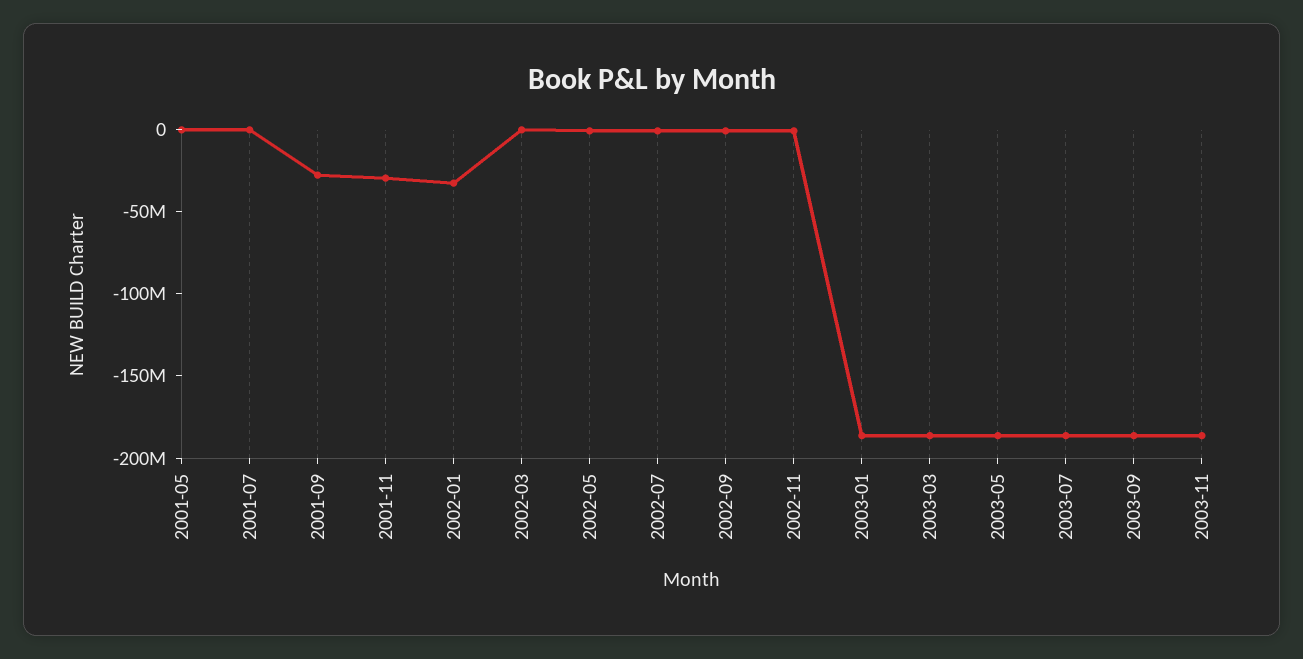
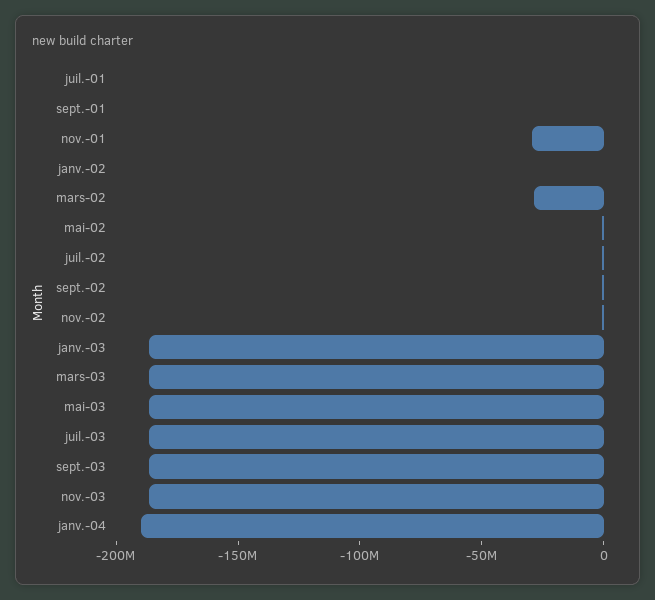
2001-05: 0 -> none
2001-09: -30000000 -> 0
2002-01: -30000000 -> 0
2002-03: 0 -> -30000000
janv.-04: none -> -190000000

